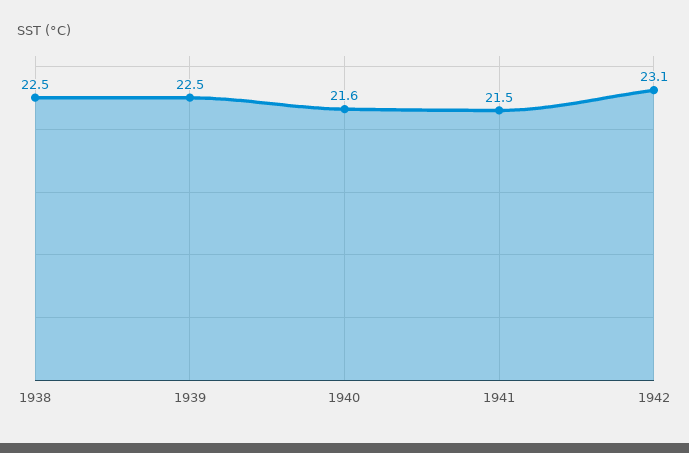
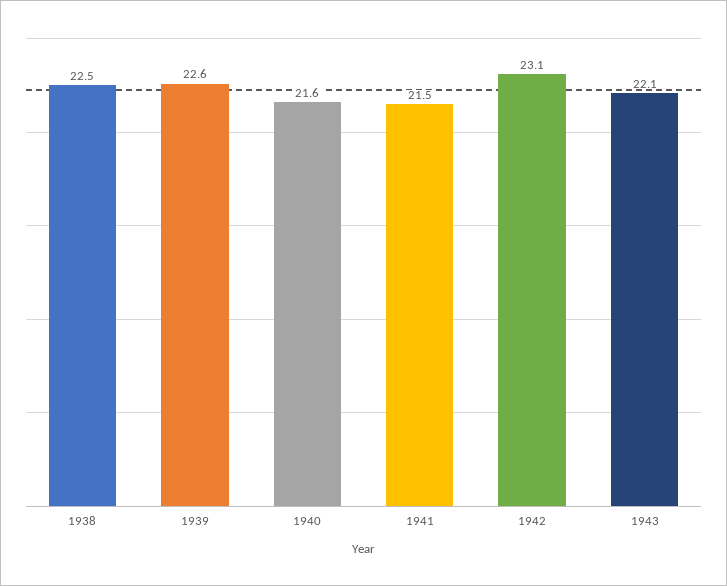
1939: 22.5 -> 22.6
1943: none -> 22.1

